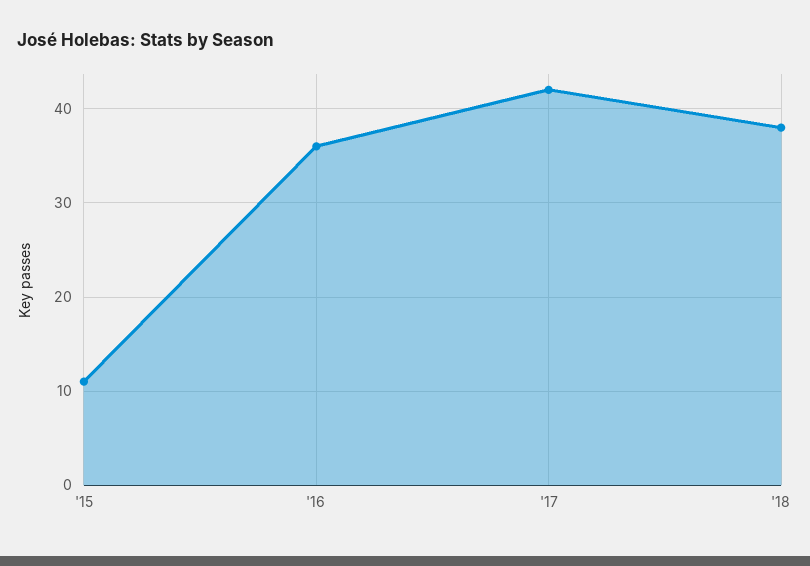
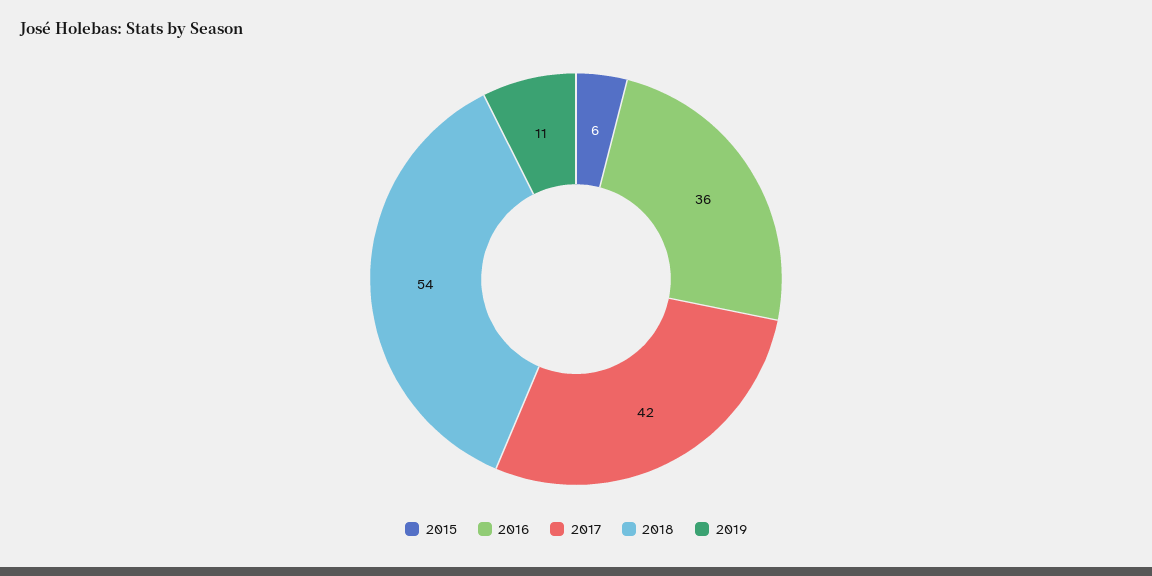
'15: 11 -> 6
'18: 38 -> 54
2019: none -> 11

